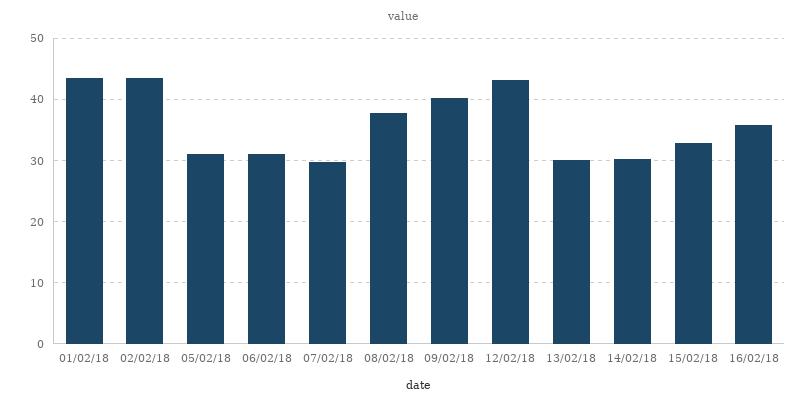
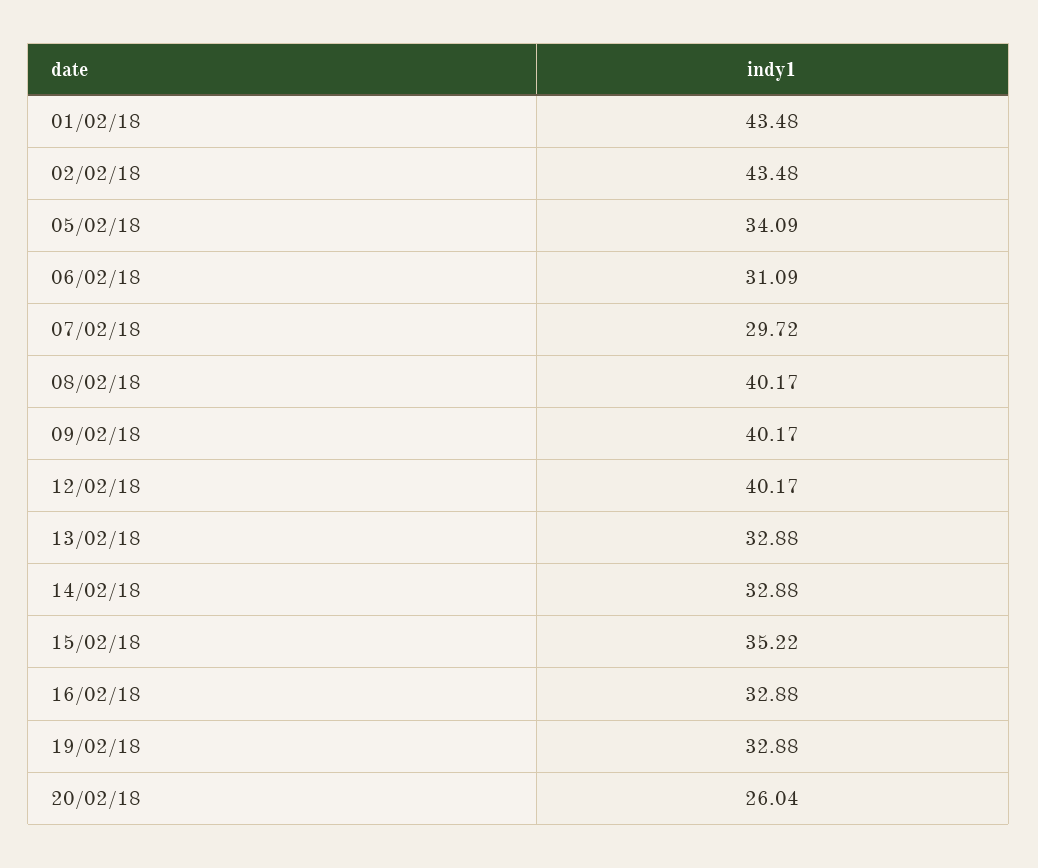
05/02/18: 31 -> 34.09
08/02/18: 38 -> 40.17
12/02/18: 43 -> 40.17
13/02/18: 30 -> 32.88
14/02/18: 30 -> 32.88
15/02/18: 33 -> 35.22
16/02/18: 36 -> 32.88
19/02/18: none -> 32.88
20/02/18: none -> 26.04

